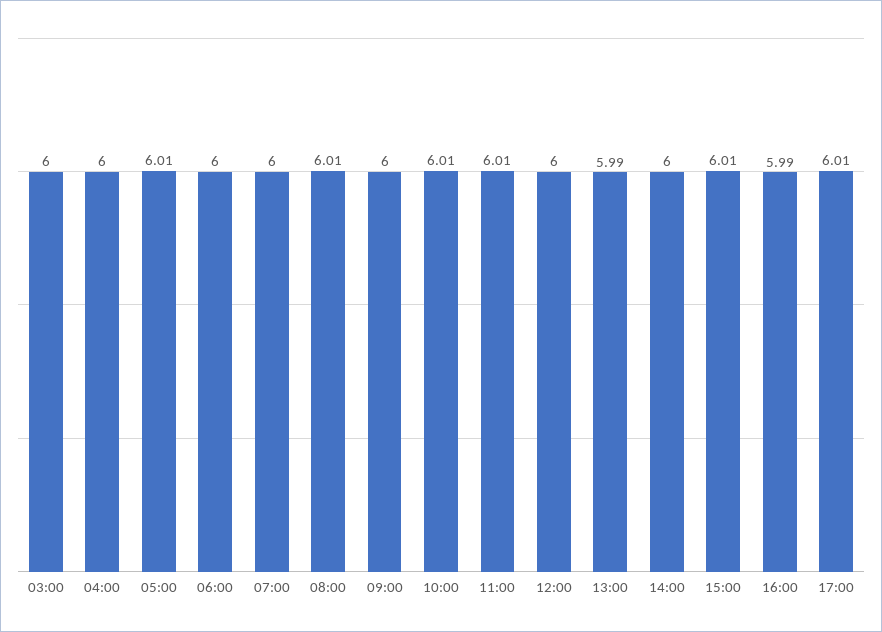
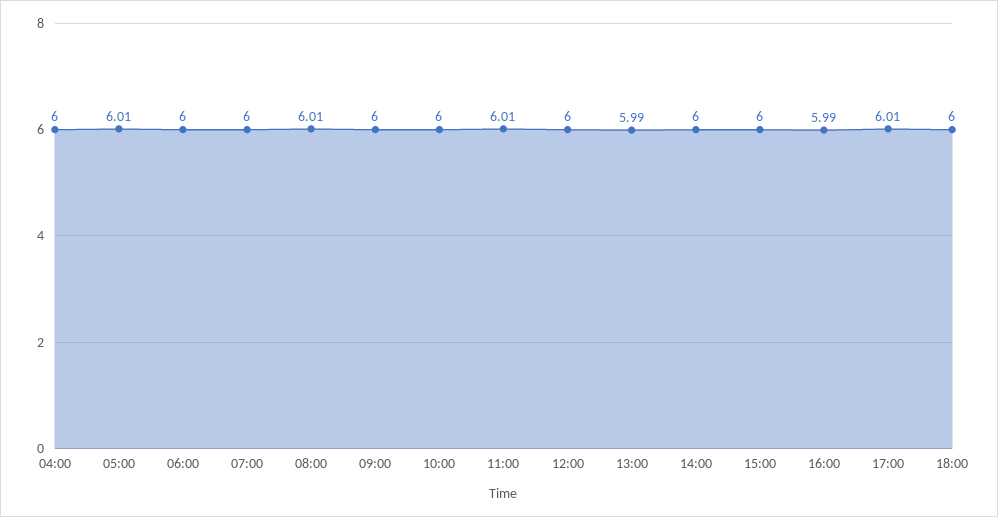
03:00: 6 -> none
10:00: 6.01 -> 6
15:00: 6.01 -> 6
18:00: none -> 6

